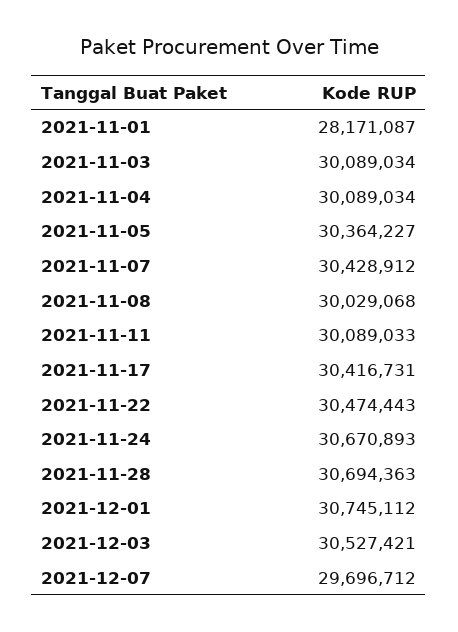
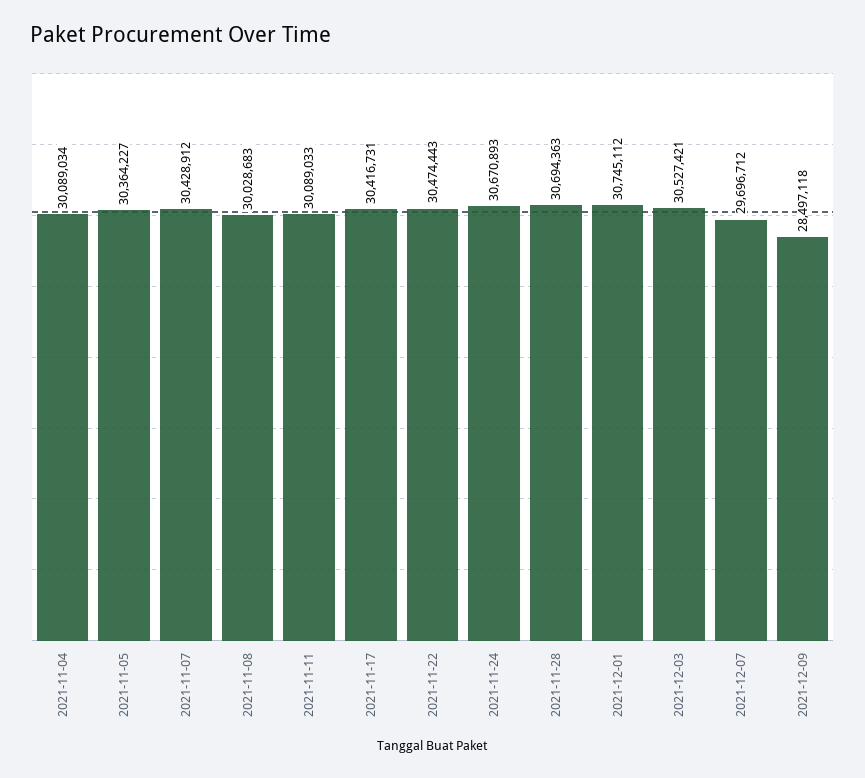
2021-11-01: 28171087 -> none
2021-11-03: 30089034 -> none
2021-11-08: 30029068 -> 30028683
2021-12-09: none -> 28497118

